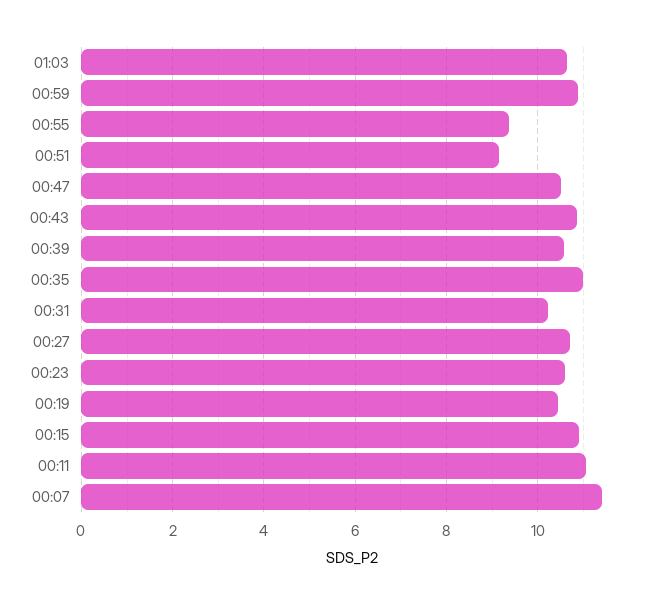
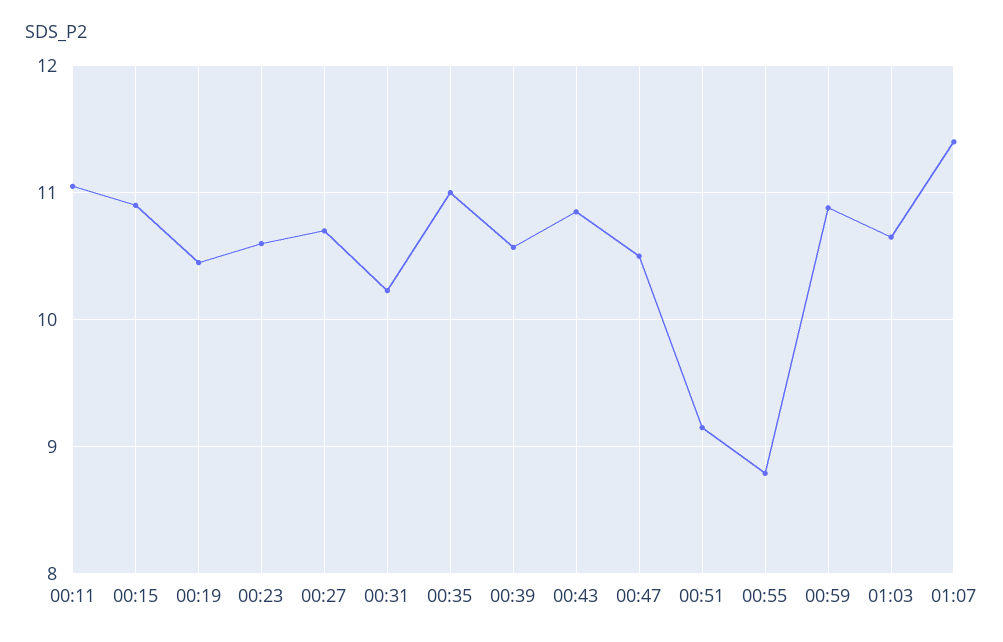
00:55: 9.4 -> 8.8
00:07: 11.4 -> none
01:07: none -> 11.4

